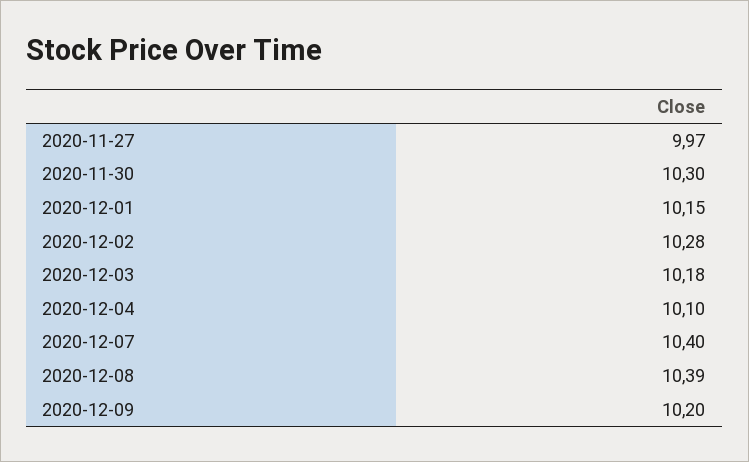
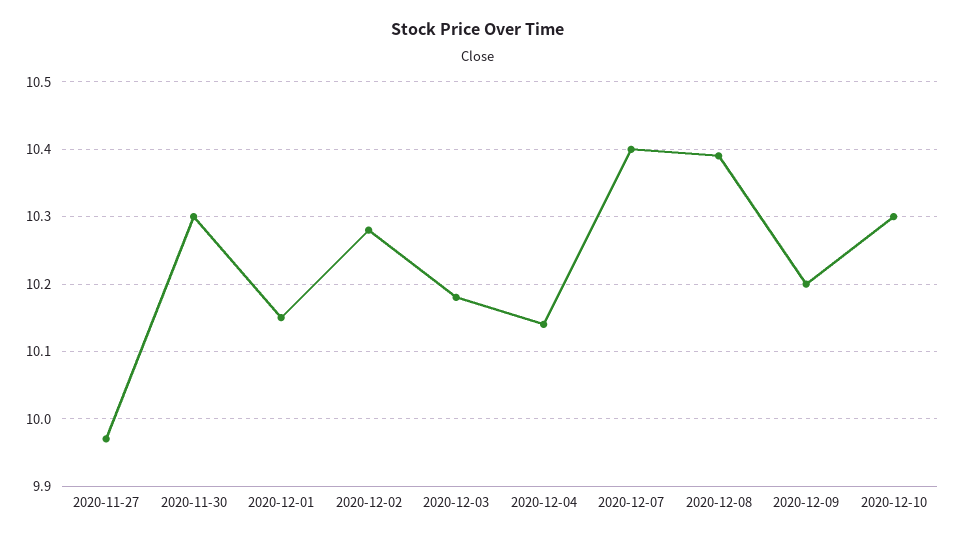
2020-12-04: 10.1 -> 10.14
2020-12-10: none -> 10.3

